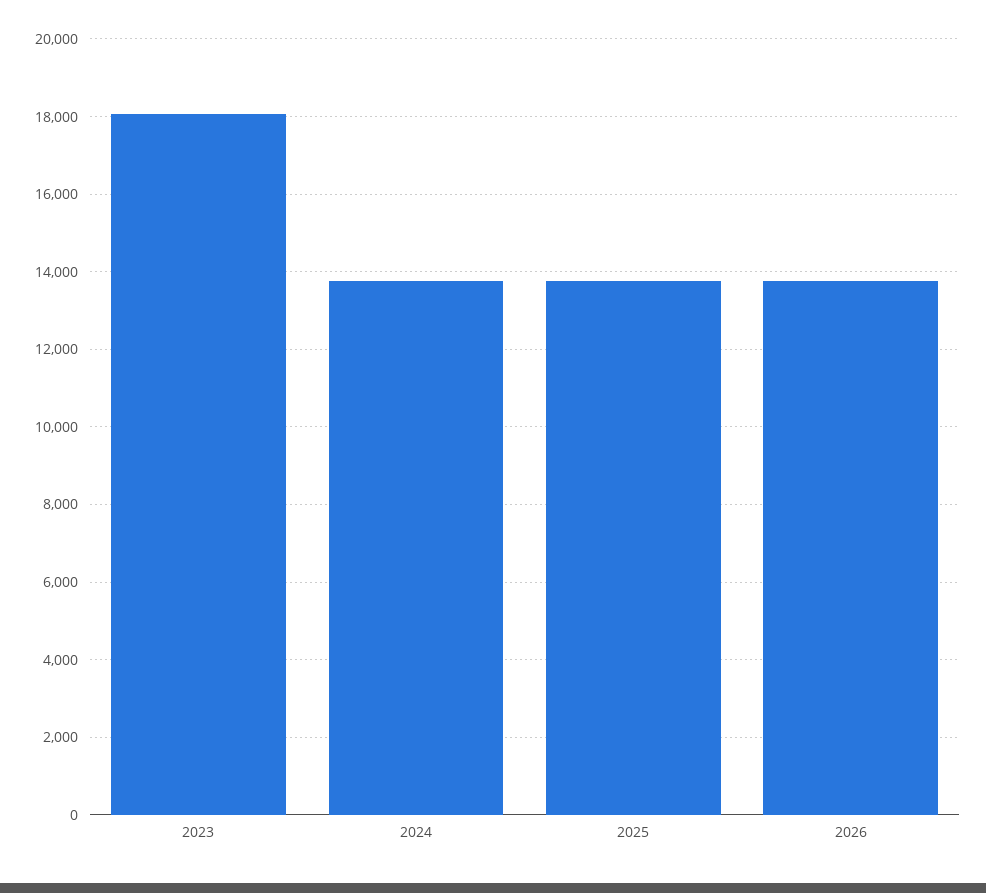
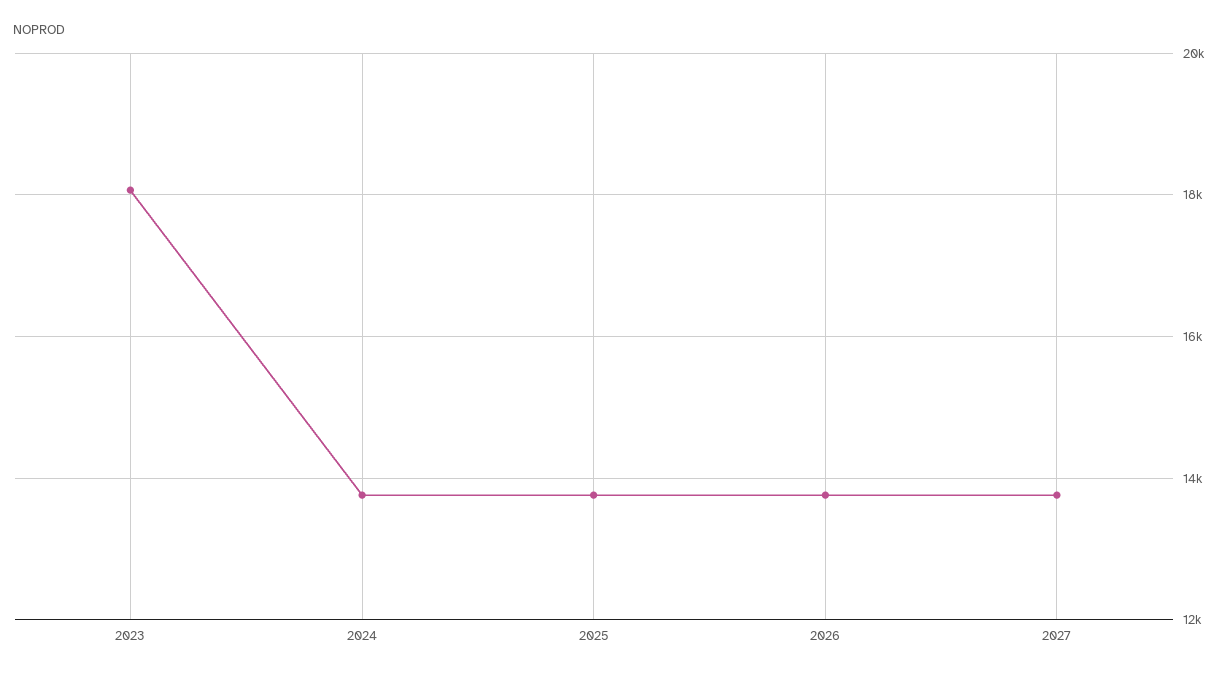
2027: none -> 13800

